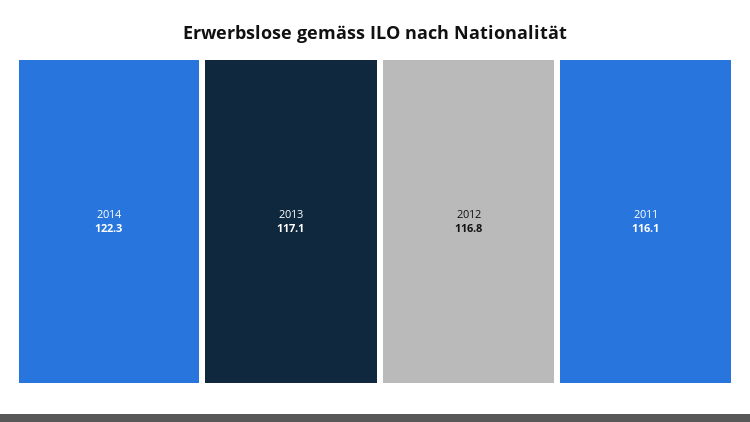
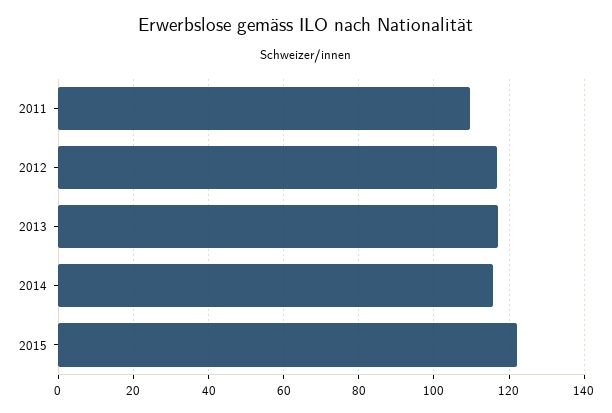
2014: 122.3 -> 116
2011: 116.1 -> 110
2015: none -> 122

